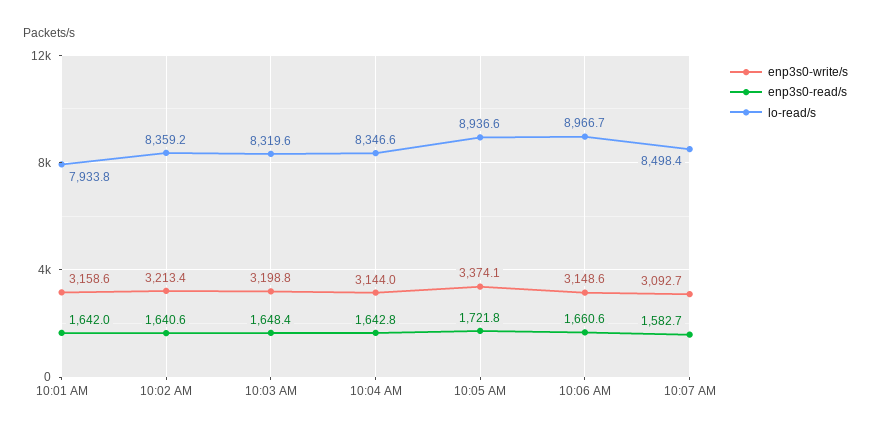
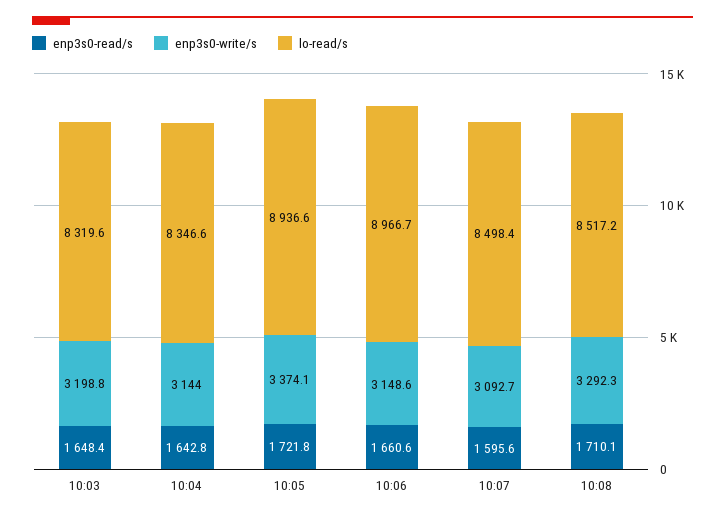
enp3s0-write/s, 10:01 AM: 3158.6 -> none
enp3s0-read/s, 10:01 AM: 1642 -> none
lo-read/s, 10:01 AM: 7933.8 -> none
enp3s0-write/s, 10:02 AM: 3213.4 -> none
enp3s0-read/s, 10:02 AM: 1640.6 -> none
lo-read/s, 10:02 AM: 8359.2 -> none
enp3s0-read/s, 10:07 AM: 1582.7 -> 1595.6
enp3s0-read/s, 10:08: none -> 1710.1
enp3s0-write/s, 10:08: none -> 3292.3
lo-read/s, 10:08: none -> 8517.2

